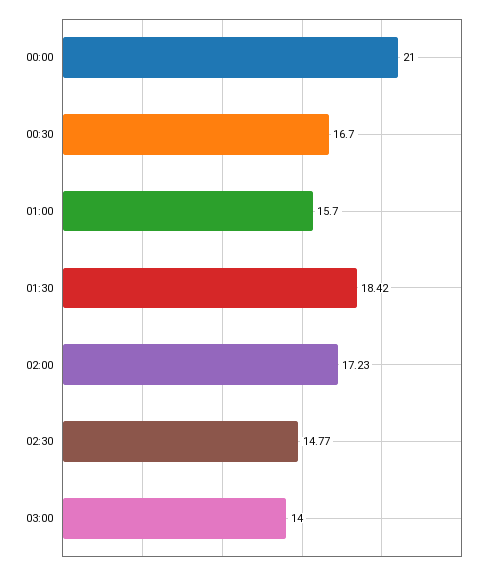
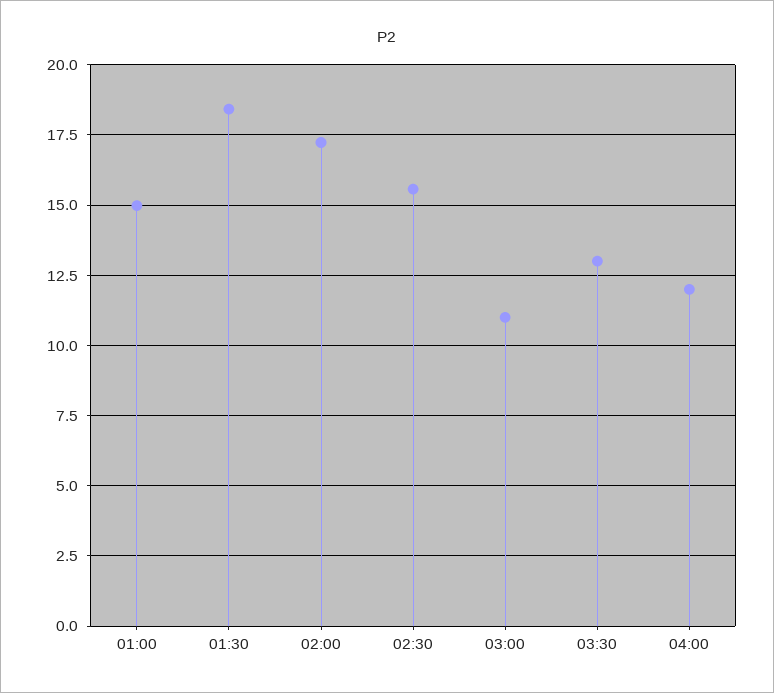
00:00: 21 -> none
00:30: 16.7 -> none
01:00: 15.7 -> 15
02:30: 14.77 -> 15.5
03:00: 14 -> 11
03:30: none -> 13
04:00: none -> 12

